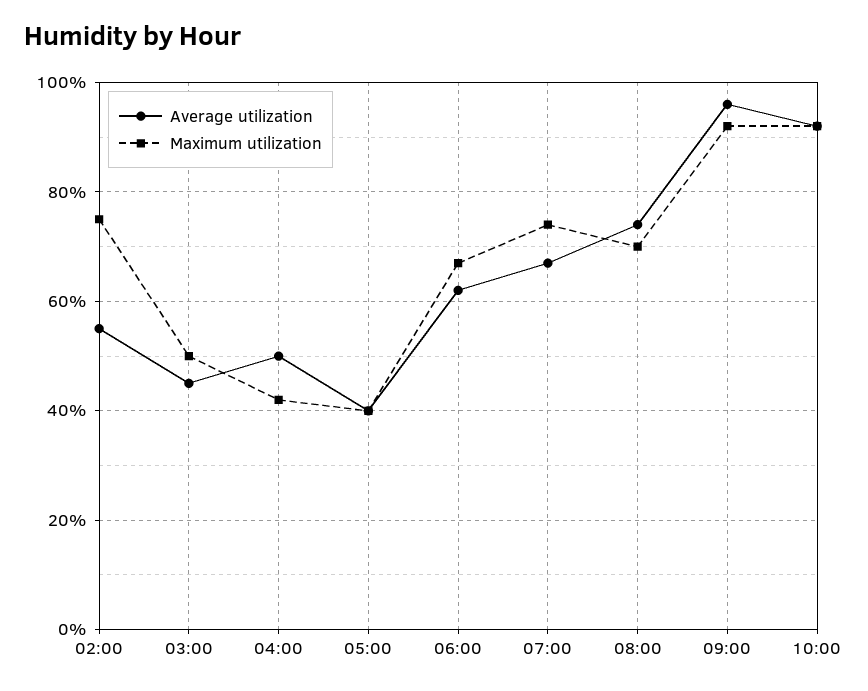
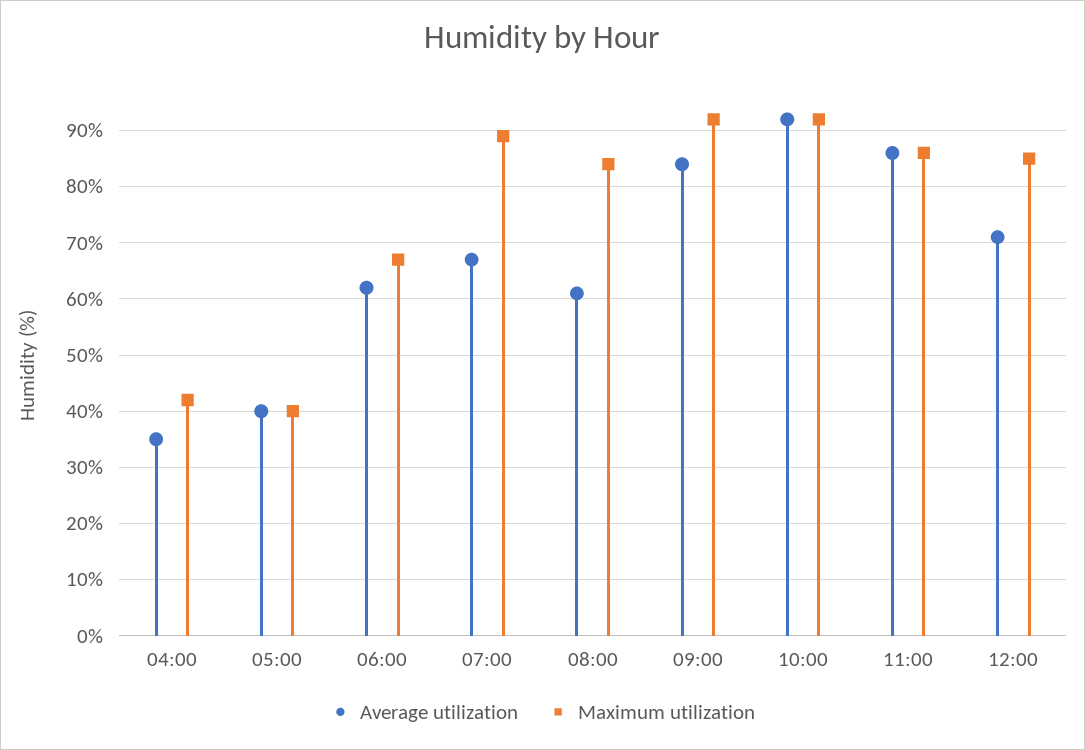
Average utilization, 02:00: 55 -> none
Maximum utilization, 02:00: 75 -> none
Average utilization, 03:00: 45 -> none
Maximum utilization, 03:00: 50 -> none
Average utilization, 04:00: 50 -> 35
Maximum utilization, 07:00: 75 -> 90
Average utilization, 08:00: 75 -> 60
Maximum utilization, 08:00: 70 -> 85
Average utilization, 09:00: 95 -> 85
Average utilization, 11:00: none -> 85
Maximum utilization, 11:00: none -> 85
Average utilization, 12:00: none -> 70
Maximum utilization, 12:00: none -> 85

